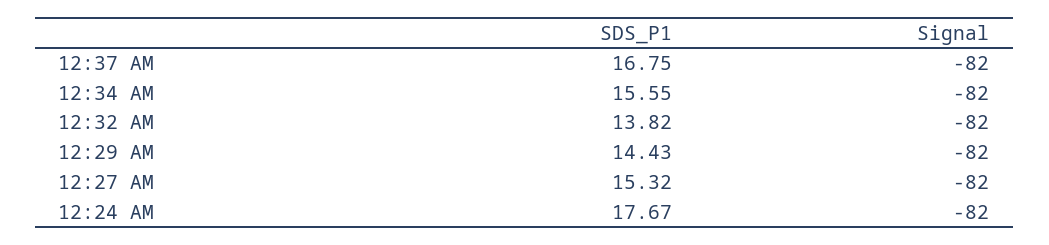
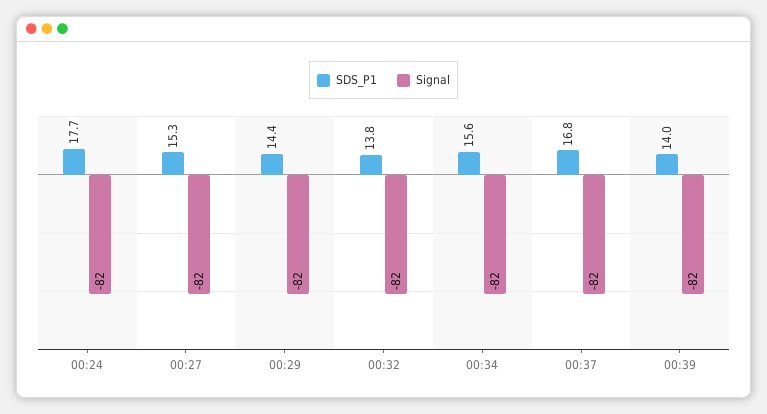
SDS_P1, 00:39: none -> 14
Signal, 00:39: none -> -82

